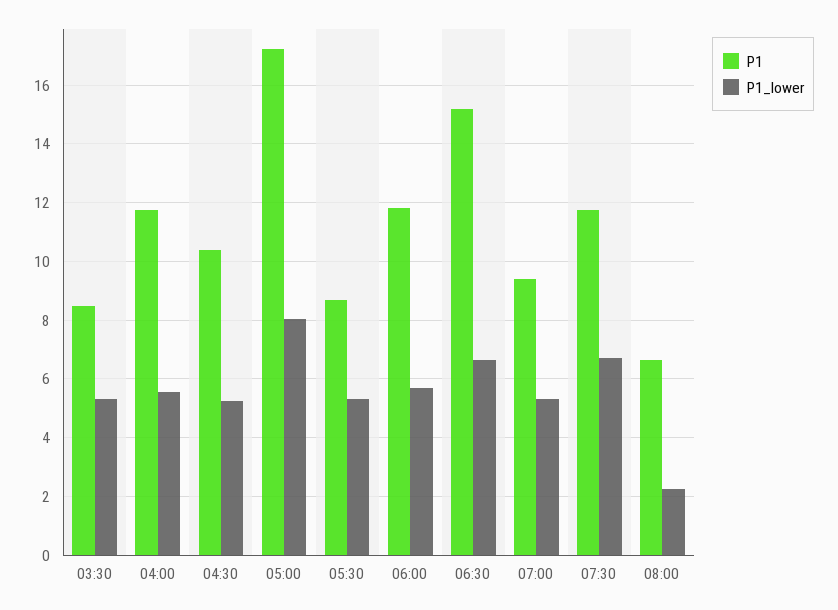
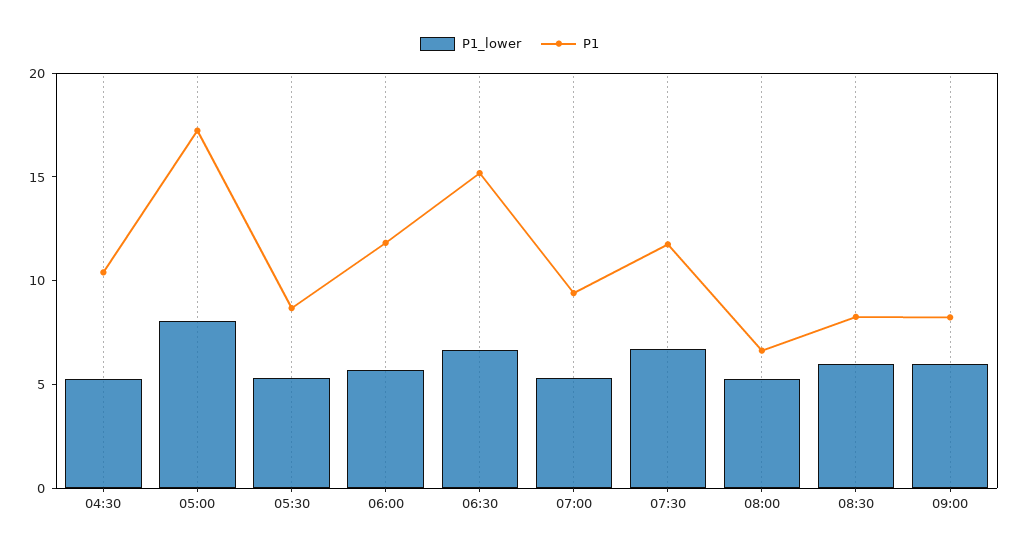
P1, 03:30: 8.5 -> none
P1_lower, 03:30: 5.25 -> none
P1, 04:00: 11.75 -> none
P1_lower, 04:00: 5.5 -> none
P1_lower, 08:00: 2.25 -> 5
P1_lower, 08:30: none -> 6
P1, 08:30: none -> 8
P1_lower, 09:00: none -> 6
P1, 09:00: none -> 8

